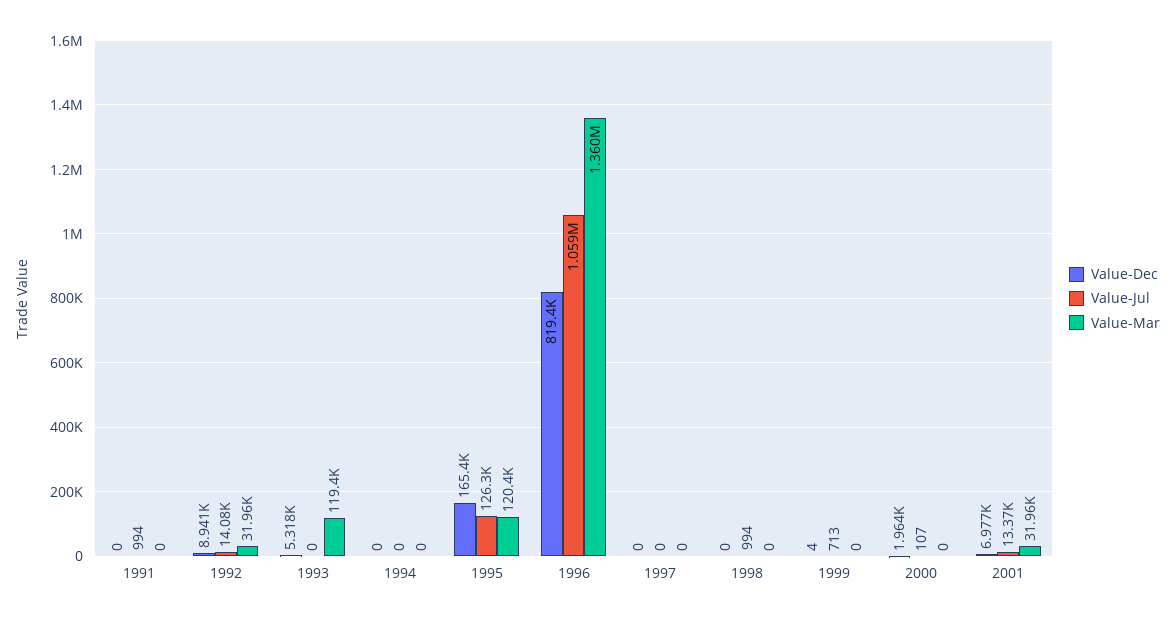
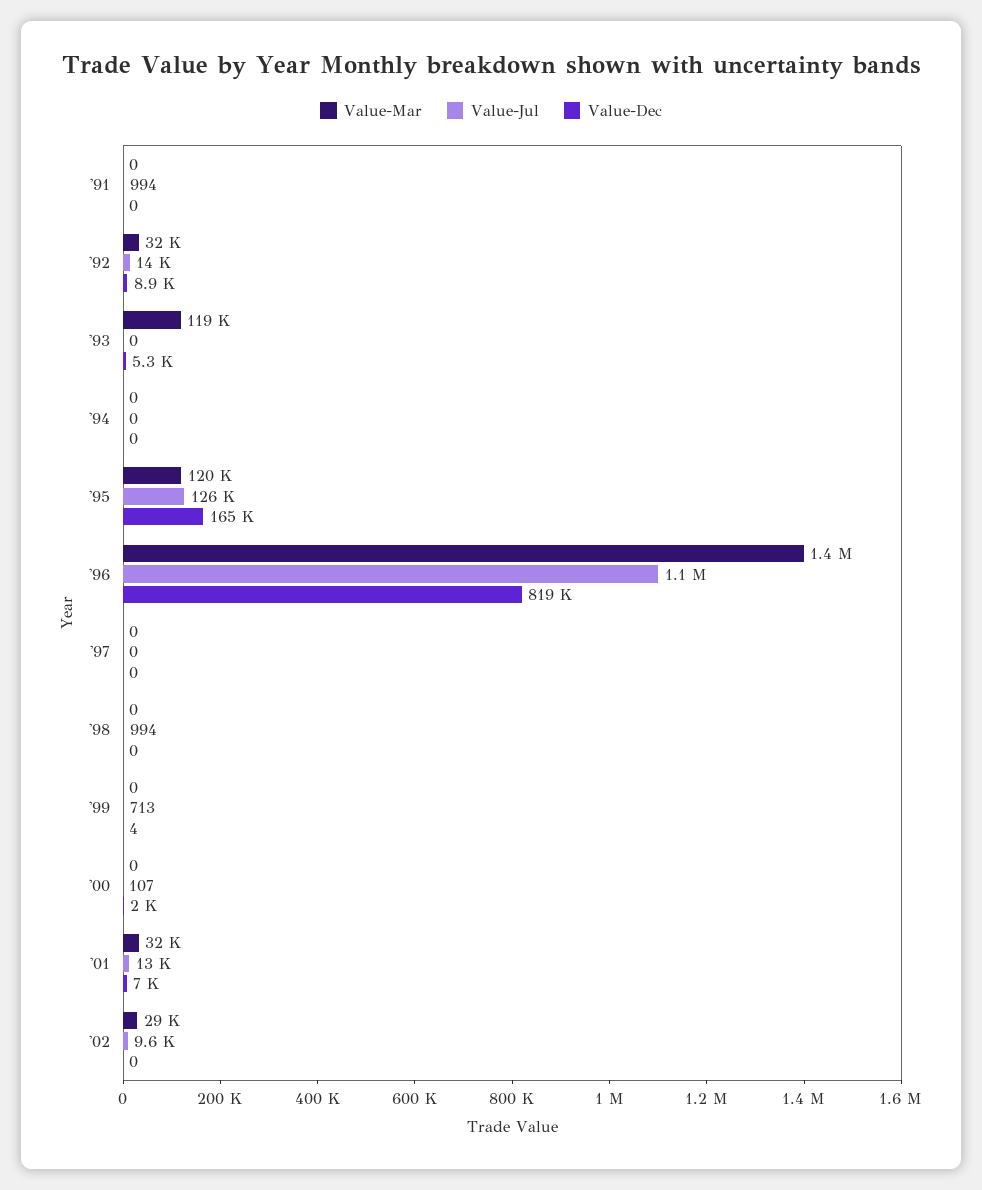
Value-Mar, '02: none -> 29000
Value-Jul, '02: none -> 9600
Value-Dec, '02: none -> 0

